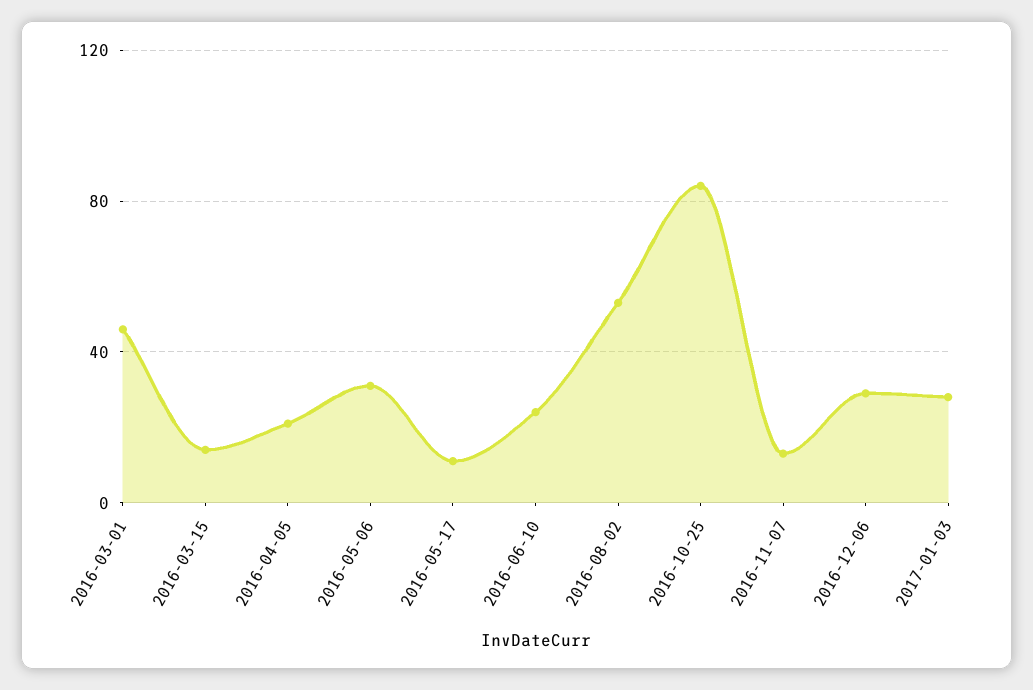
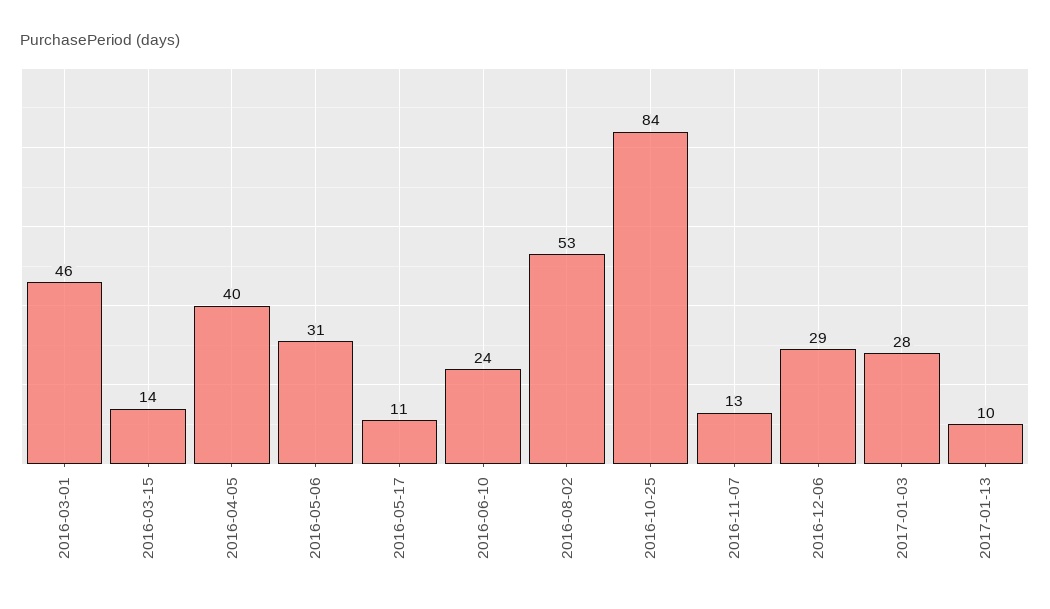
2016-04-05: 20 -> 40
2017-01-13: none -> 10

